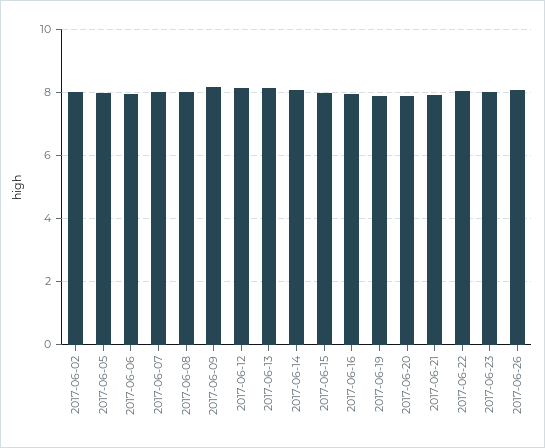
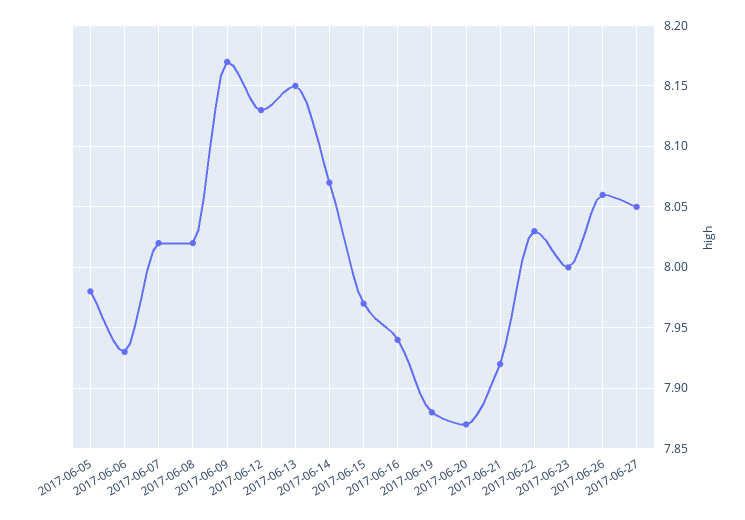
2017-06-02: 8 -> none
2017-06-27: none -> 8.05

